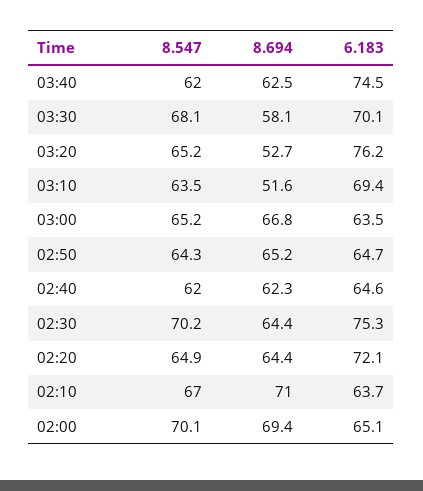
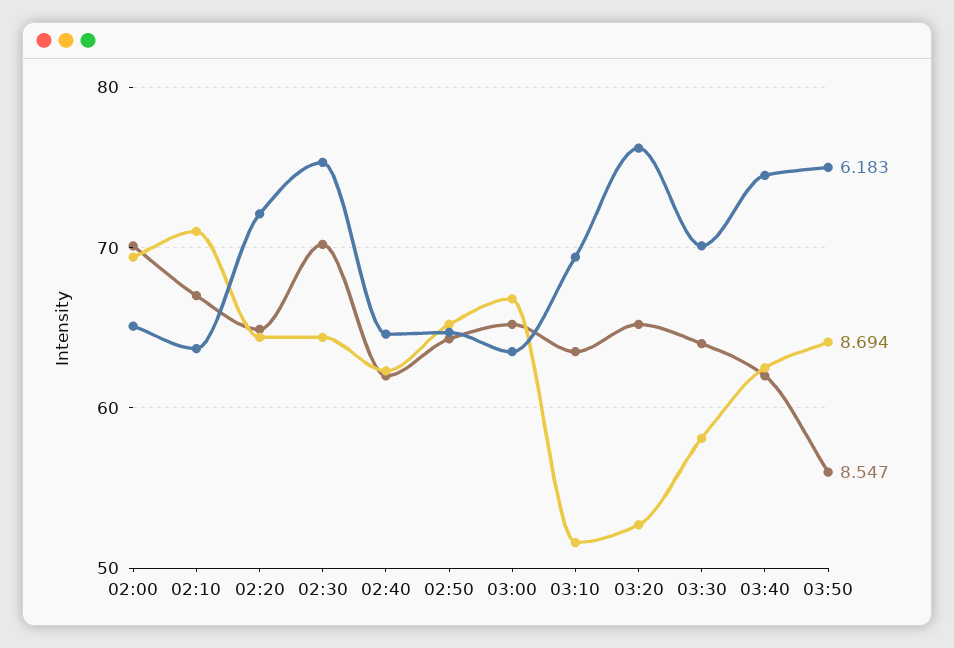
8.547, 03:30: 68.1 -> 64
6.183, 03:50: none -> 75
8.694, 03:50: none -> 64
8.547, 03:50: none -> 56

